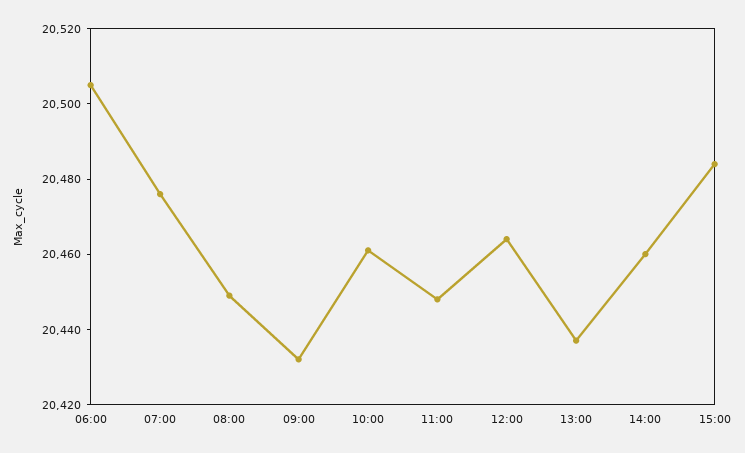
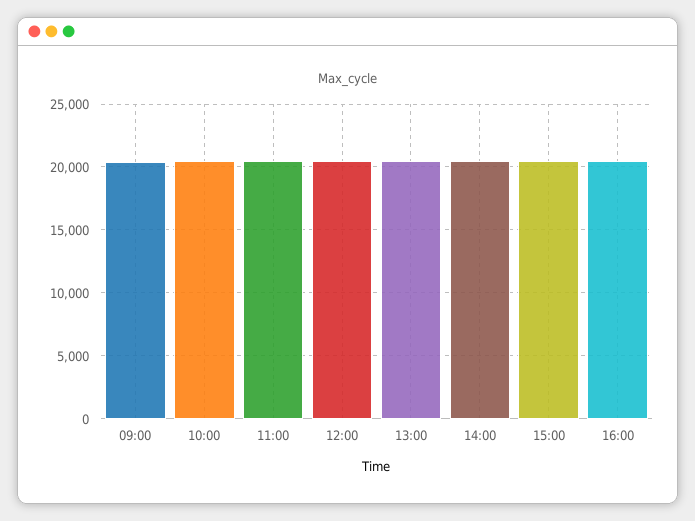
06:00: 20505 -> none
07:00: 20475 -> none
08:00: 20450 -> none
16:00: none -> 20500

